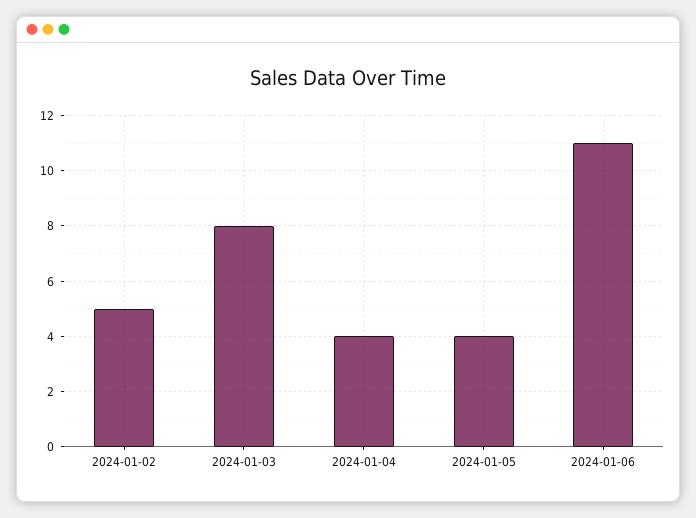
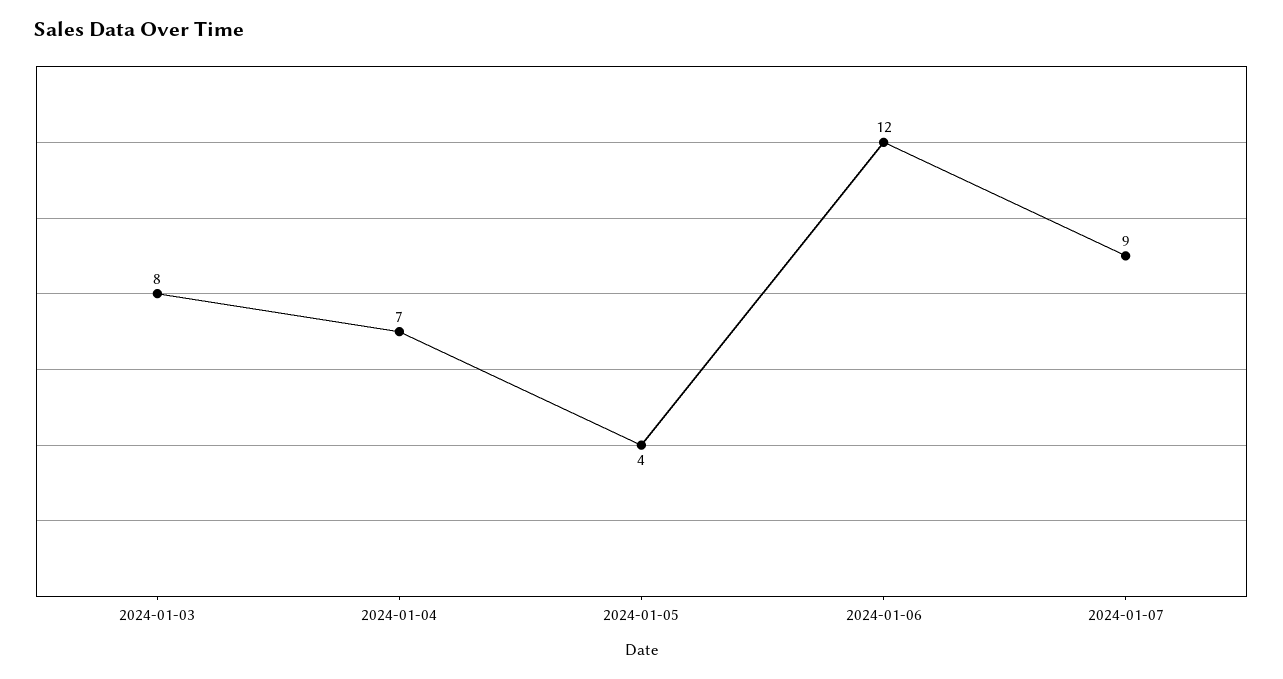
2024-01-02: 5 -> none
2024-01-04: 4 -> 7
2024-01-06: 11 -> 12
2024-01-07: none -> 9

